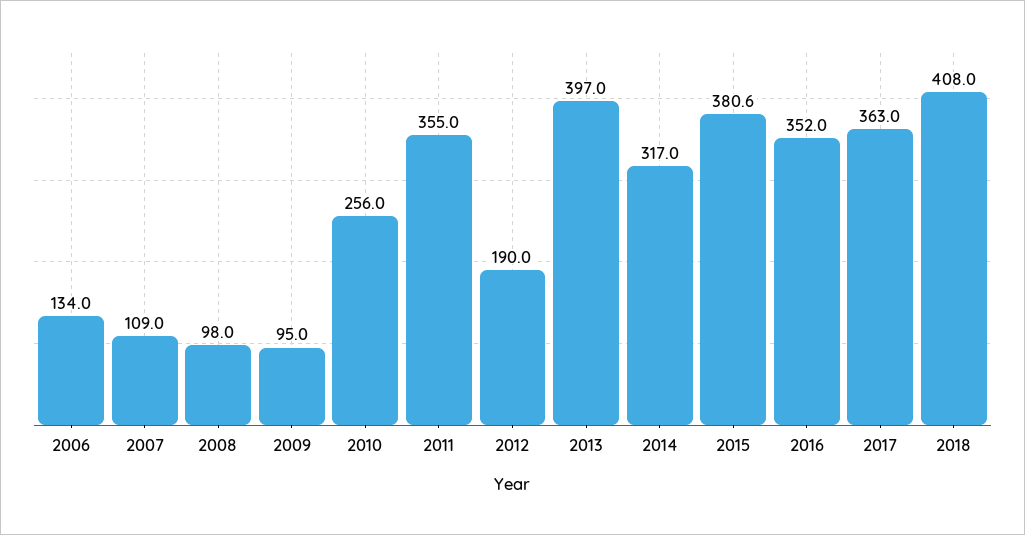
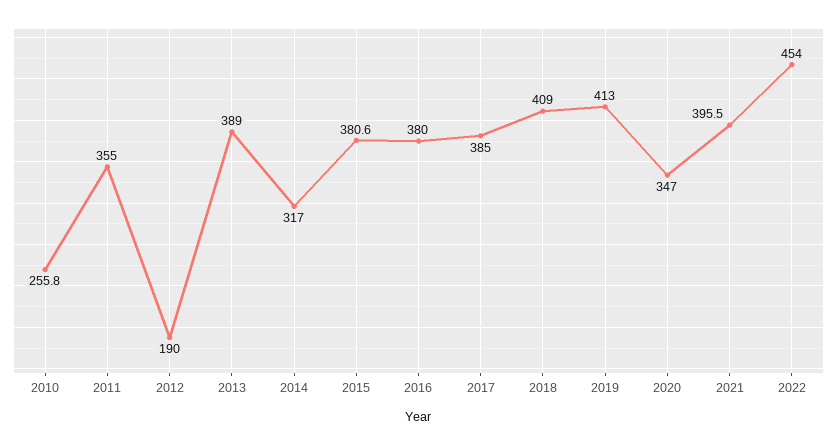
2006: 134 -> none
2007: 109 -> none
2008: 98 -> none
2009: 95 -> none
2010: 256 -> 255.8
2013: 397 -> 389
2016: 352 -> 380
2017: 363 -> 385
2018: 408 -> 409
2019: none -> 413
2020: none -> 347
2021: none -> 395.5
2022: none -> 454

